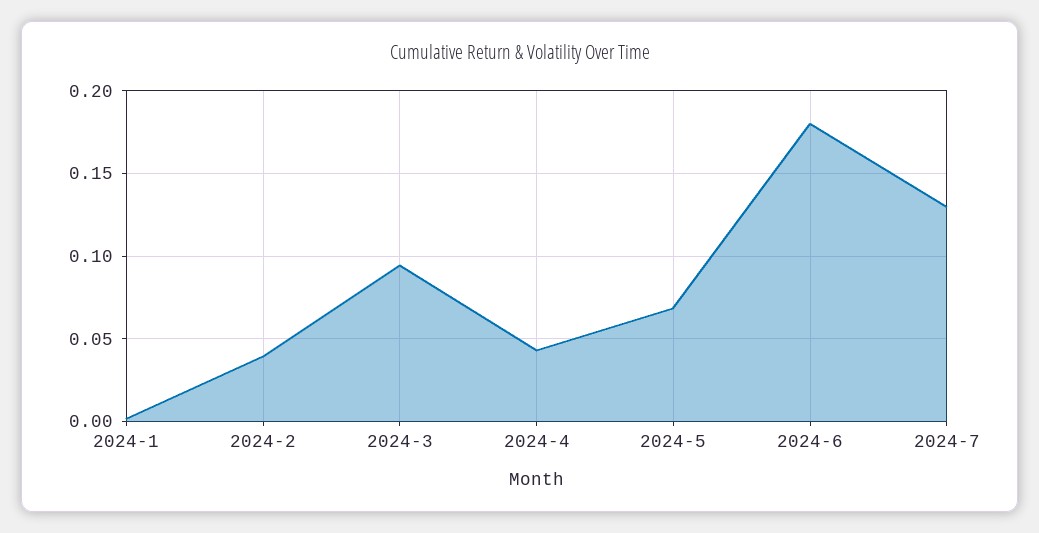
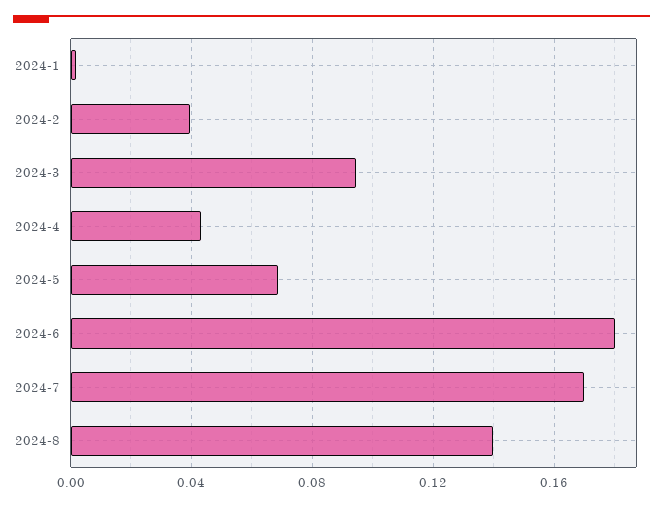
2024-7: 0.13 -> 0.17
2024-8: none -> 0.14

